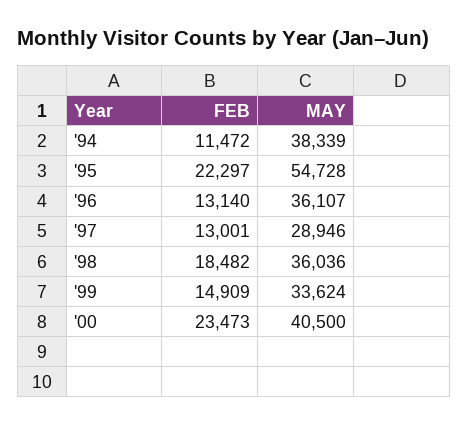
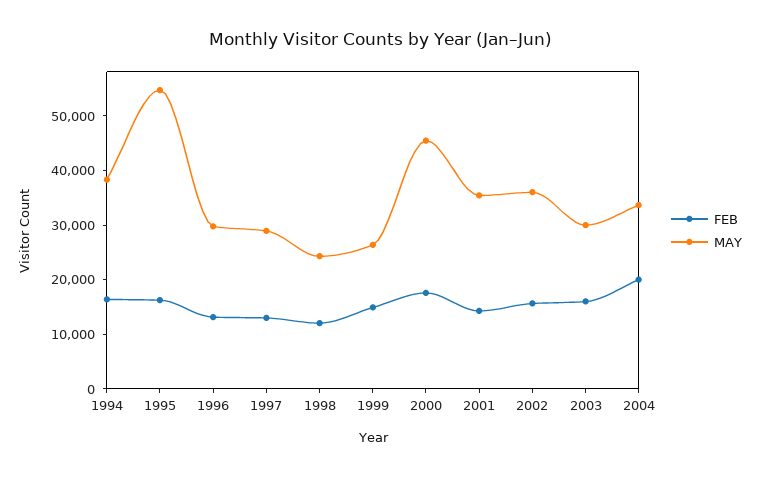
FEB, '94: 11472 -> 16000
FEB, '95: 22297 -> 16000
MAY, '96: 36107 -> 30000
FEB, '98: 18482 -> 12000
MAY, '98: 36036 -> 24000
MAY, '99: 33624 -> 26000
FEB, '00: 23473 -> 18000
MAY, '00: 40500 -> 46000
FEB, 2001: none -> 14000
MAY, 2001: none -> 36000
FEB, 2002: none -> 16000
MAY, 2002: none -> 36000
FEB, 2003: none -> 16000
MAY, 2003: none -> 30000
FEB, 2004: none -> 20000
MAY, 2004: none -> 34000

